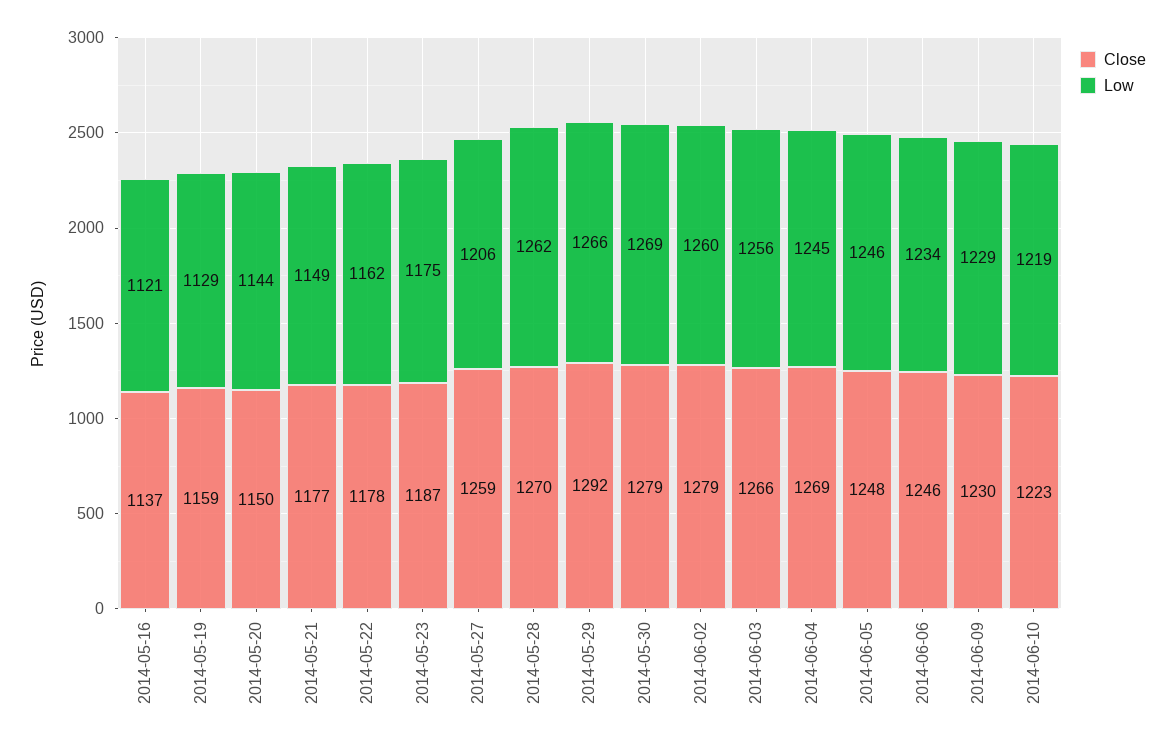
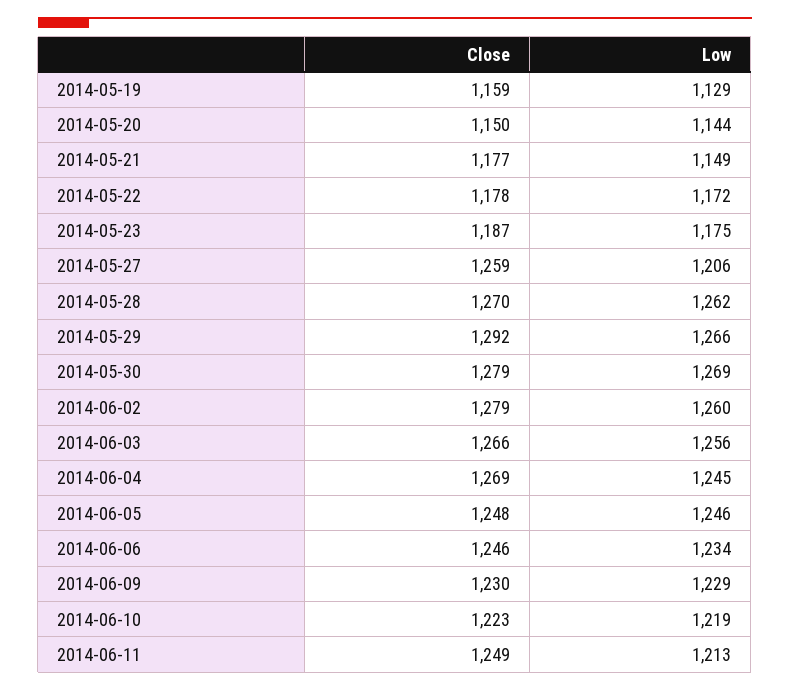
Close, 2014-05-16: 1137 -> none
Low, 2014-05-16: 1121 -> none
Low, 2014-05-22: 1162 -> 1172
Close, 2014-06-11: none -> 1249
Low, 2014-06-11: none -> 1213

